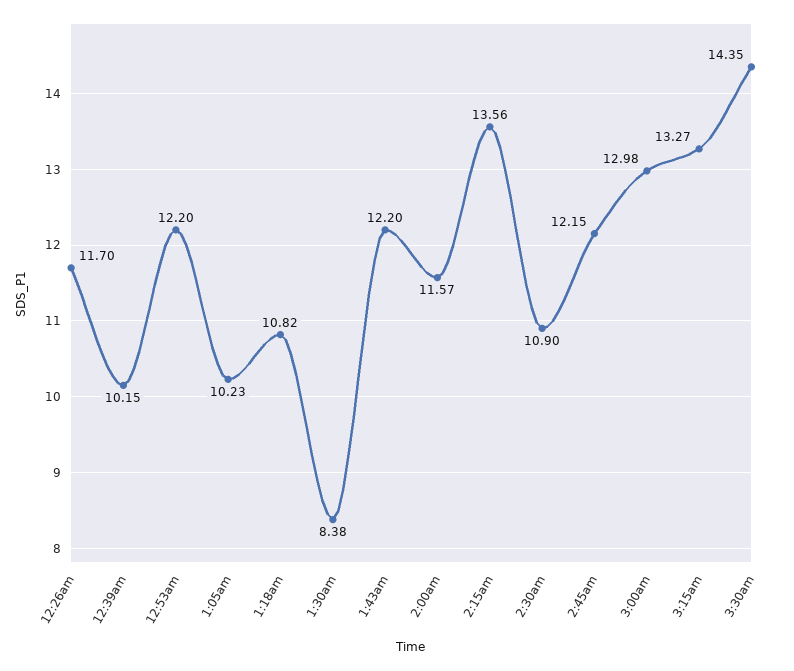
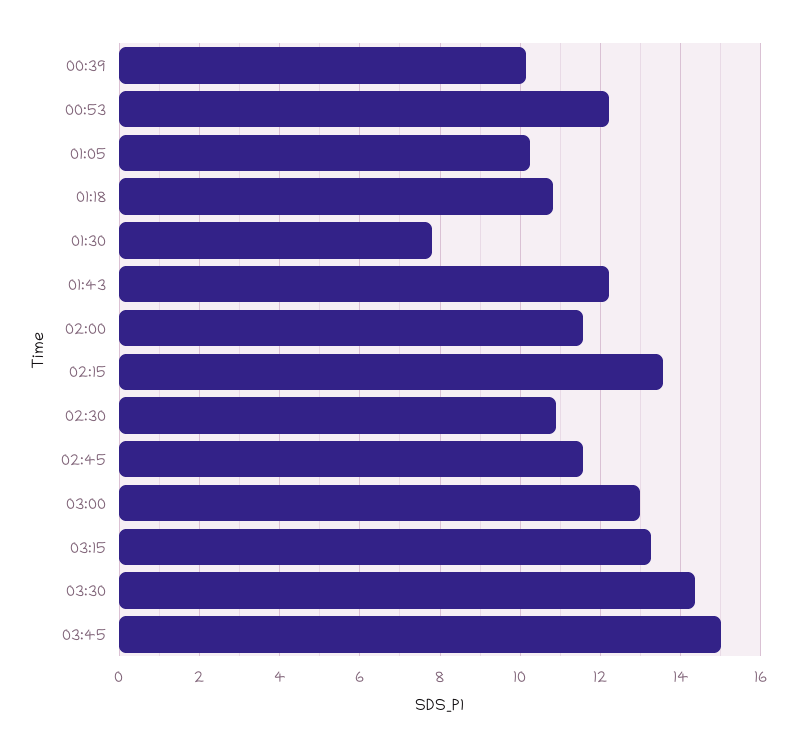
12:26am: 11.7 -> none
1:30am: 8.38 -> 7.8
2:45am: 12.15 -> 11.6
03:45: none -> 15

